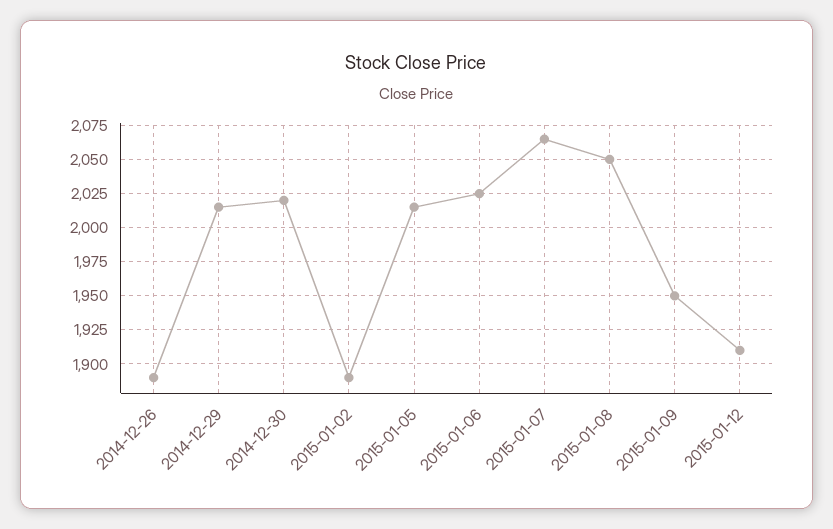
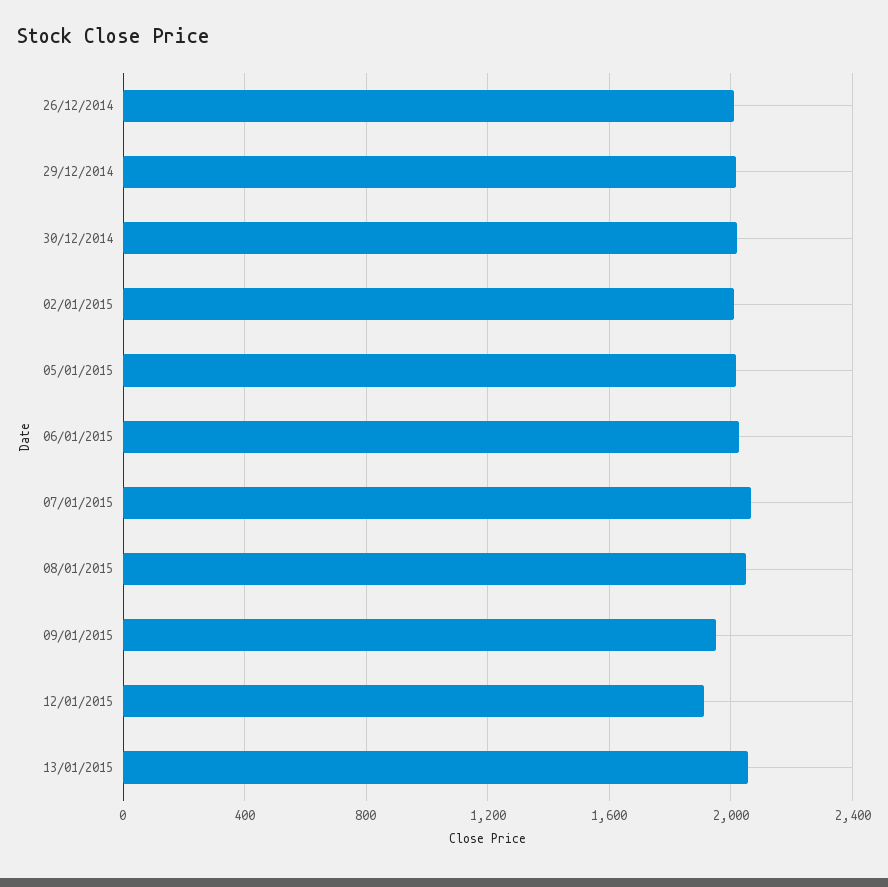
2014-12-26: 1890 -> 2000
2015-01-02: 1890 -> 2000
13/01/2015: none -> 2050

